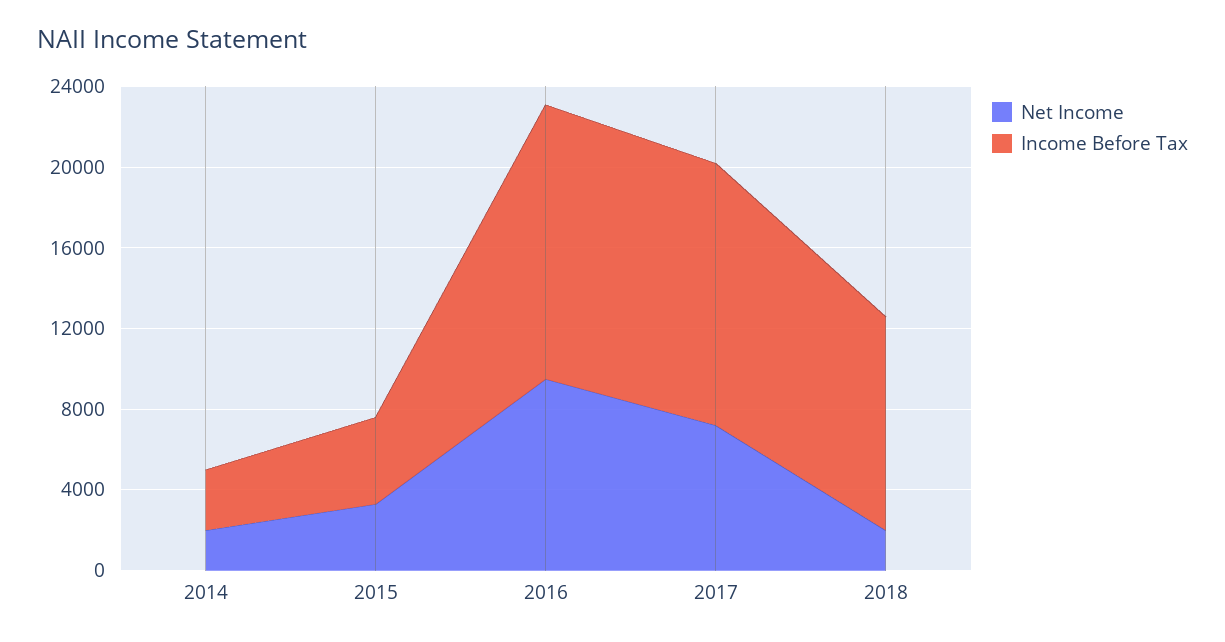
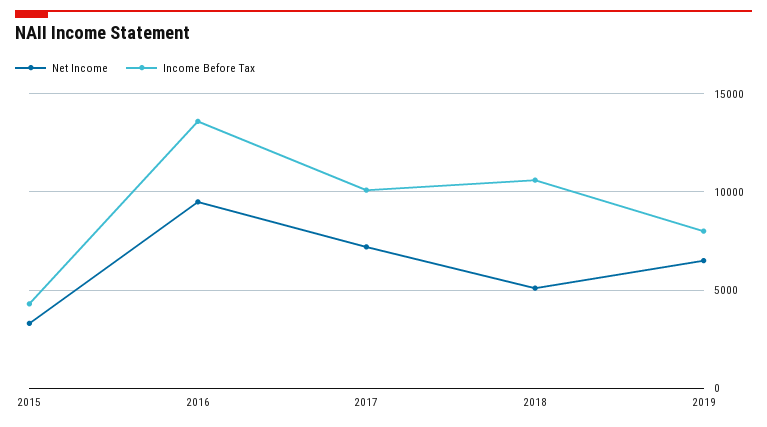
Net Income, 2014: 2000 -> none
Income Before Tax, 2014: 3000 -> none
Income Before Tax, 2017: 13000 -> 10000
Net Income, 2018: 2000 -> 5000
Net Income, 2019: none -> 6500
Income Before Tax, 2019: none -> 8000

